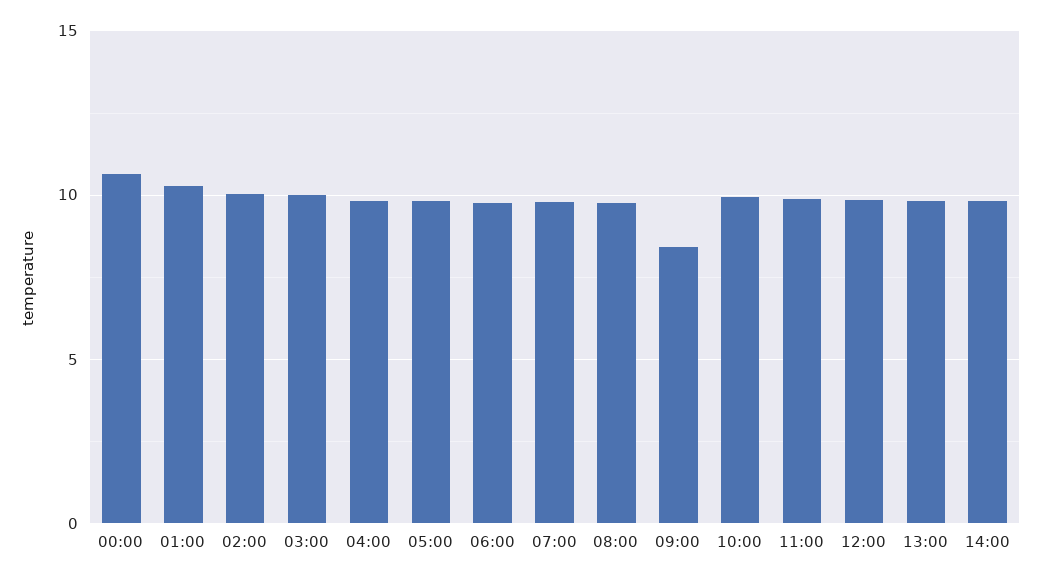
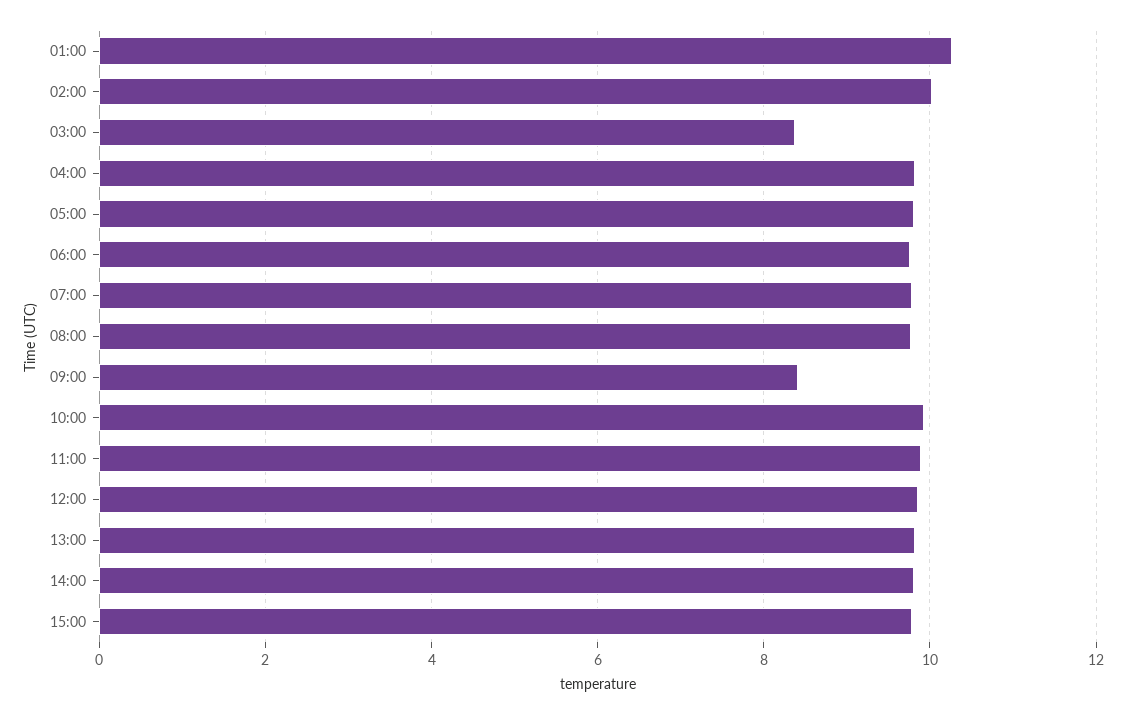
00:00: 10.5 -> none
03:00: 10 -> 8.4
15:00: none -> 9.8

